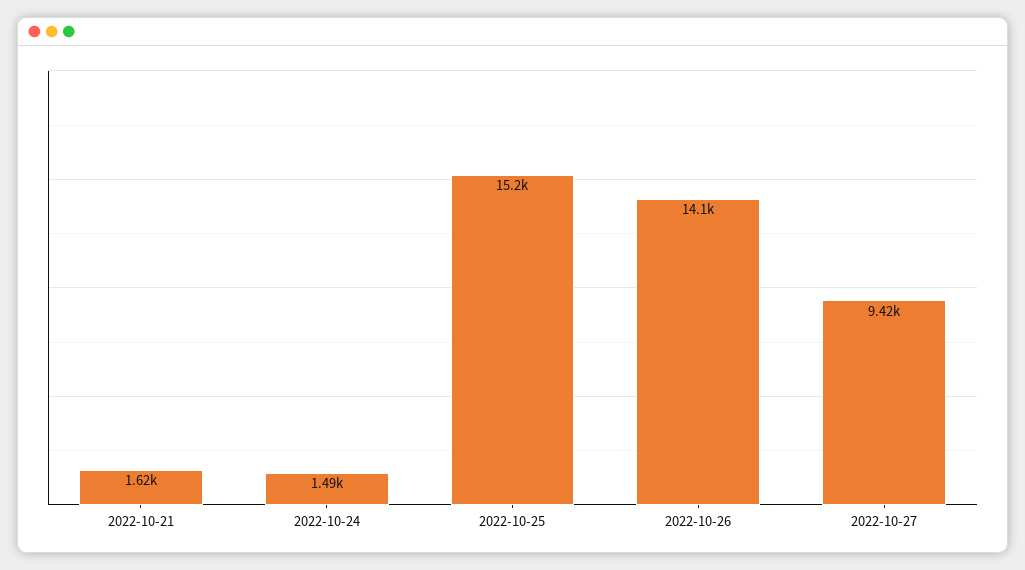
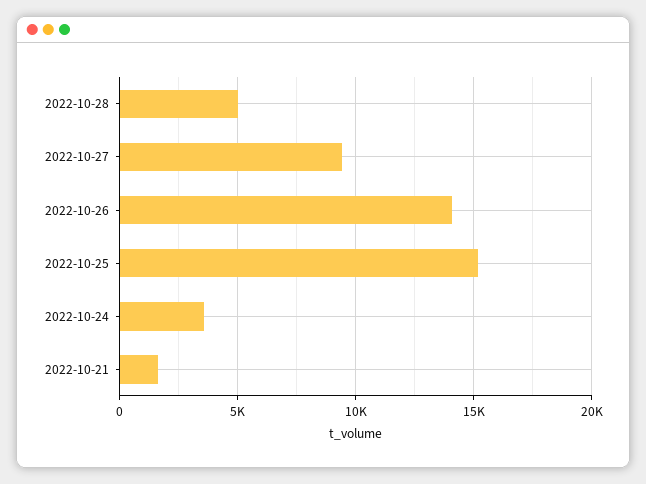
2022-10-24: 1490 -> 3500
2022-10-28: none -> 5000

